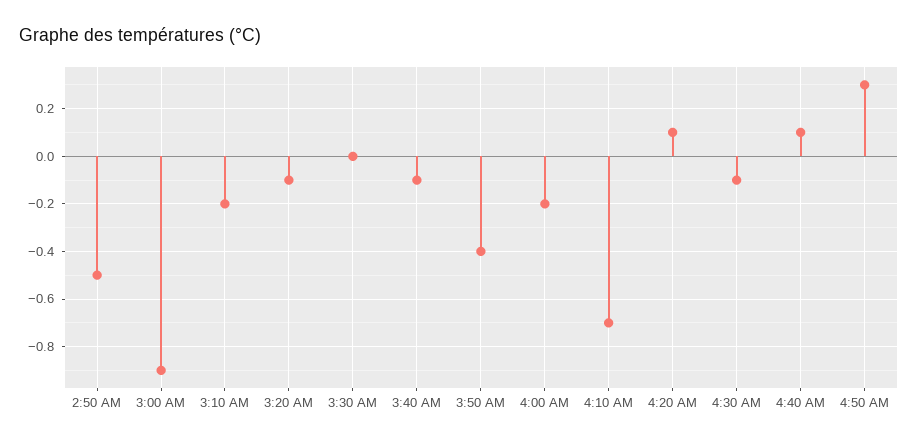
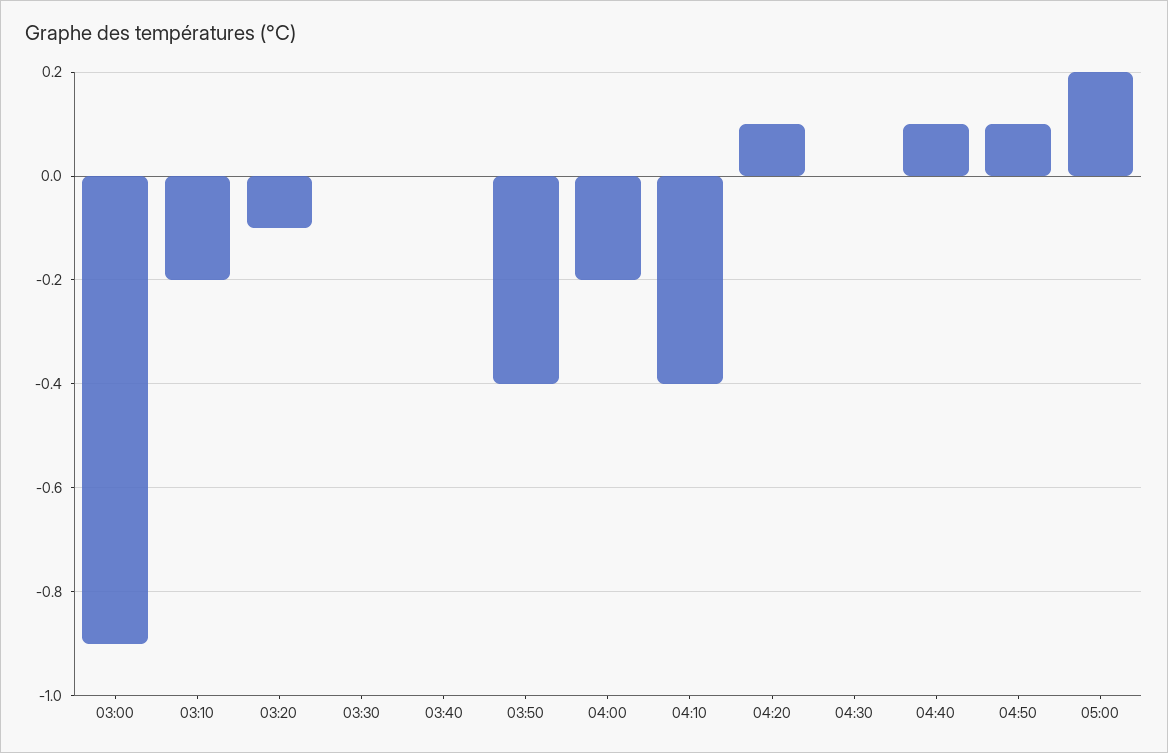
2:50 AM: -0.5 -> none
3:40 AM: -0.1 -> 0
4:10 AM: -0.7 -> -0.4
4:30 AM: -0.1 -> 0
4:50 AM: 0.3 -> 0.1
05:00: none -> 0.2

